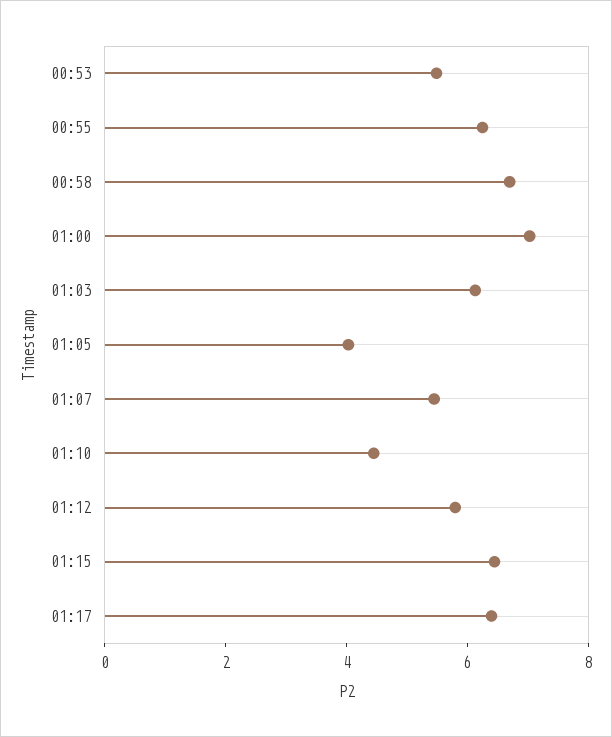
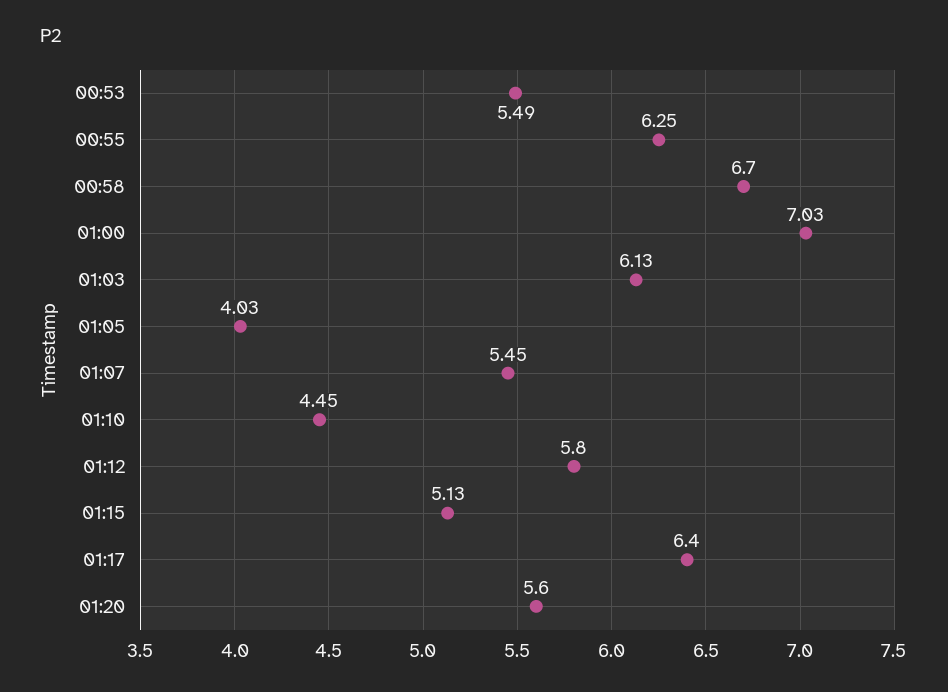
01:15: 6.5 -> 5.13
01:20: none -> 5.6

